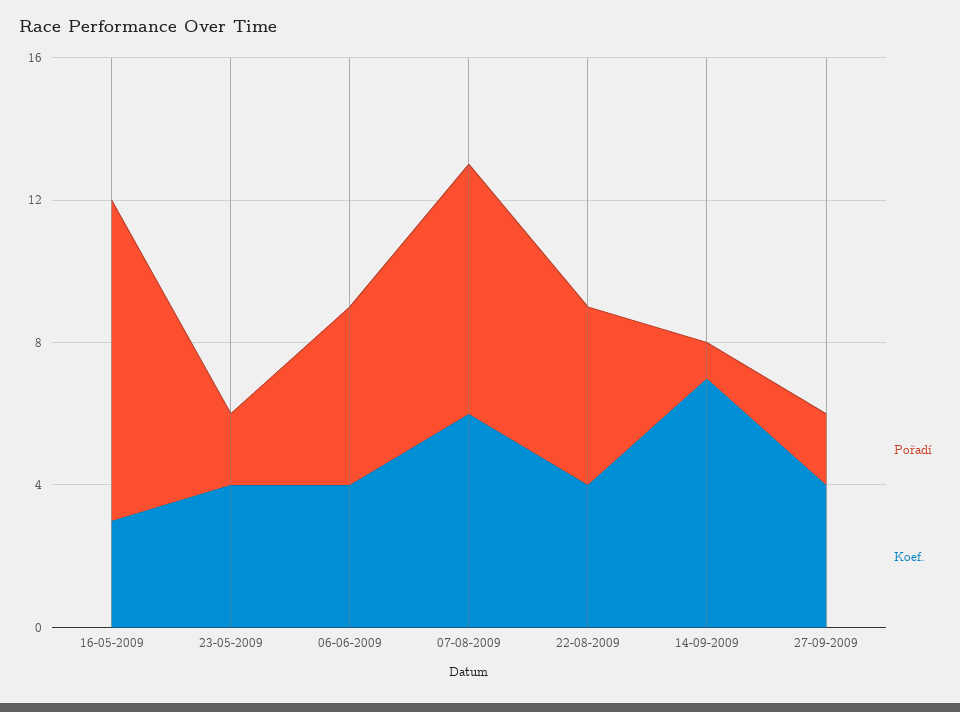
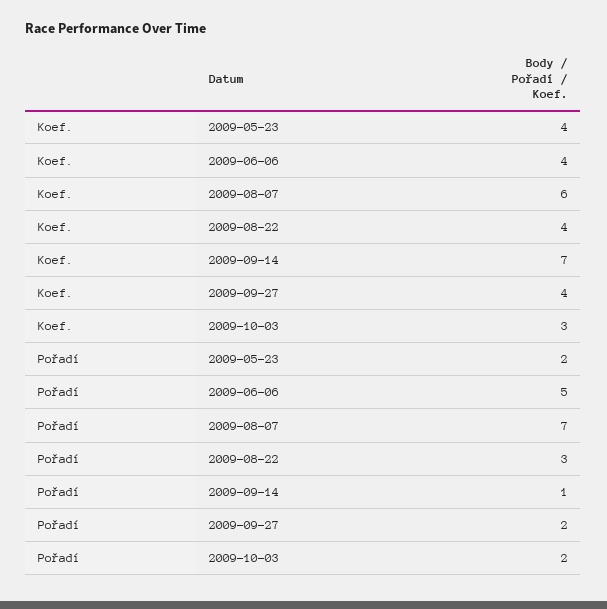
Pořadí, 16-05-2009: 9 -> none
Koef., 16-05-2009: 3 -> none
Pořadí, 22-08-2009: 5 -> 3
Koef., 2009-10-03: none -> 3
Pořadí, 2009-10-03: none -> 2

